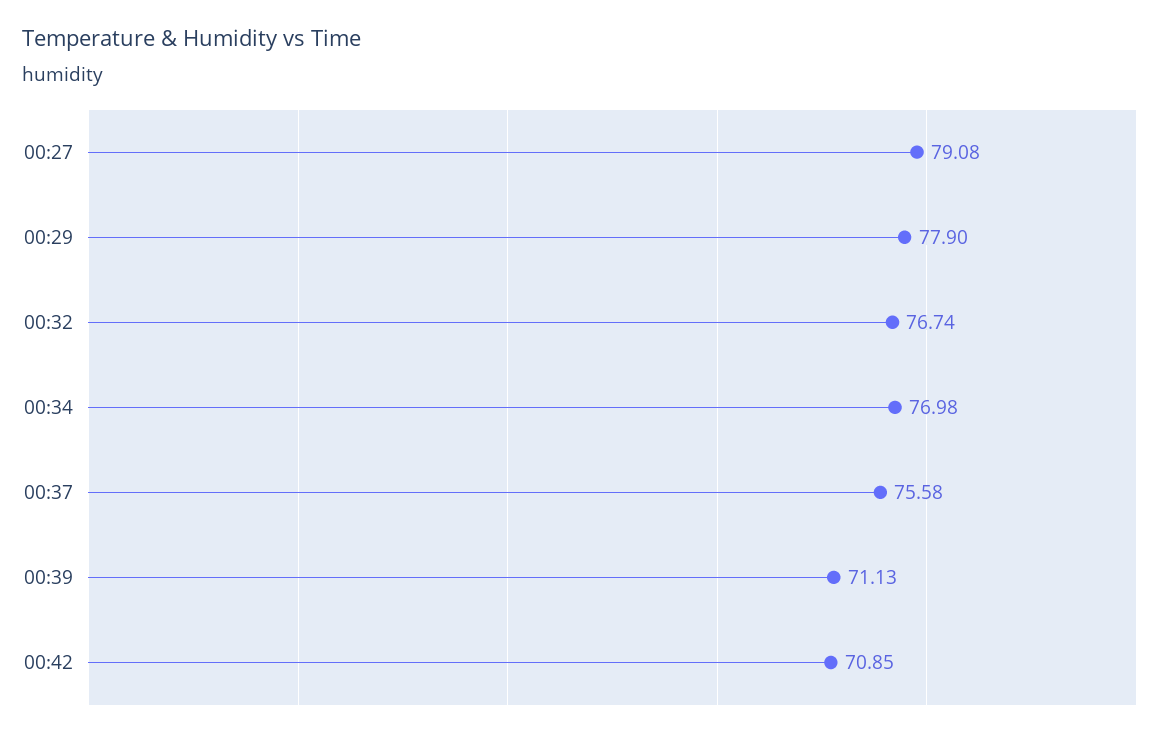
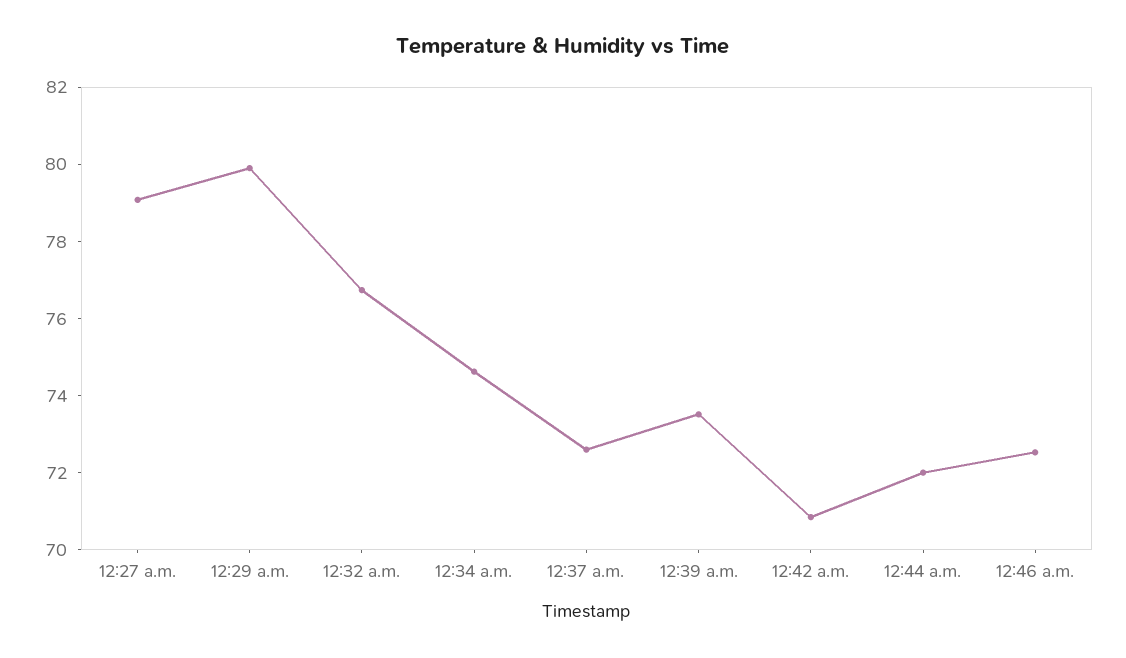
00:29: 77.9 -> 80
00:34: 76.98 -> 74.5
00:37: 75.58 -> 72.5
00:39: 71.13 -> 73.5
12:44 a.m.: none -> 72
12:46 a.m.: none -> 72.5

